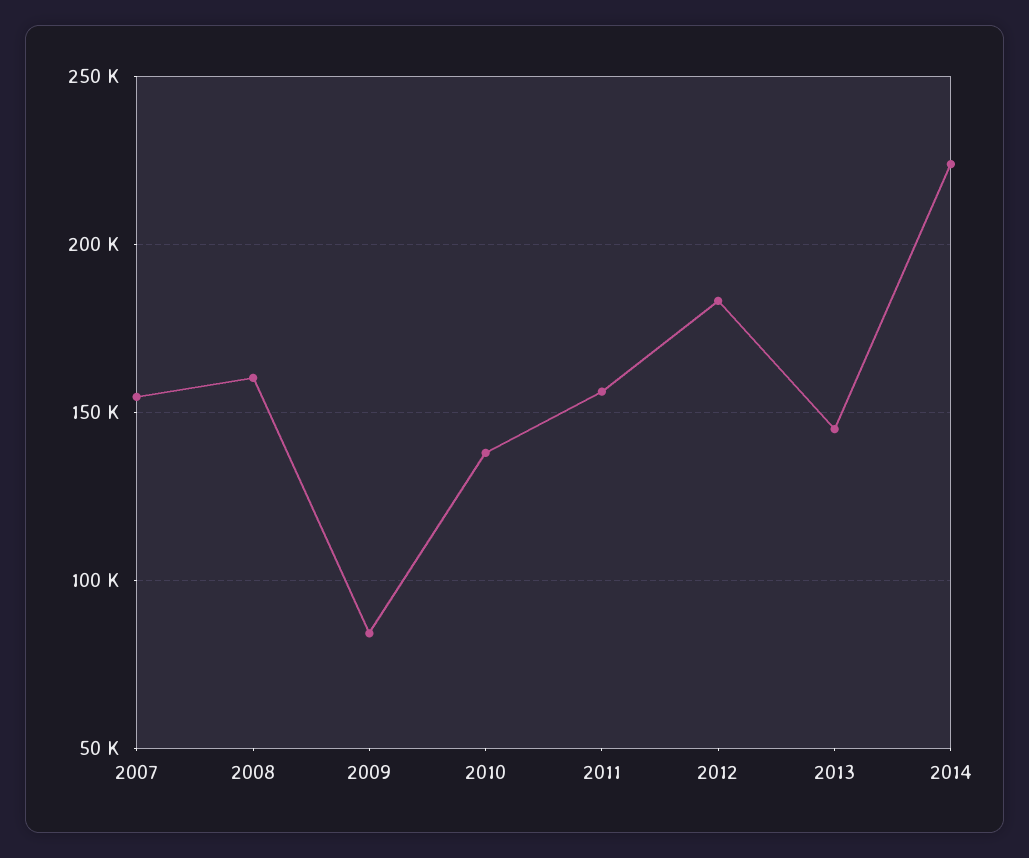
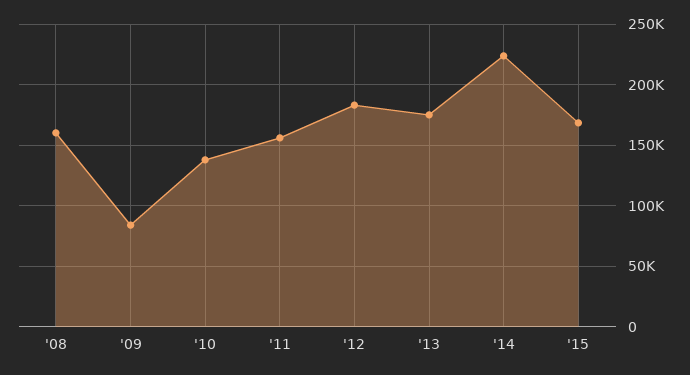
2007: 155000 -> none
2013: 145000 -> 175000
'15: none -> 170000

